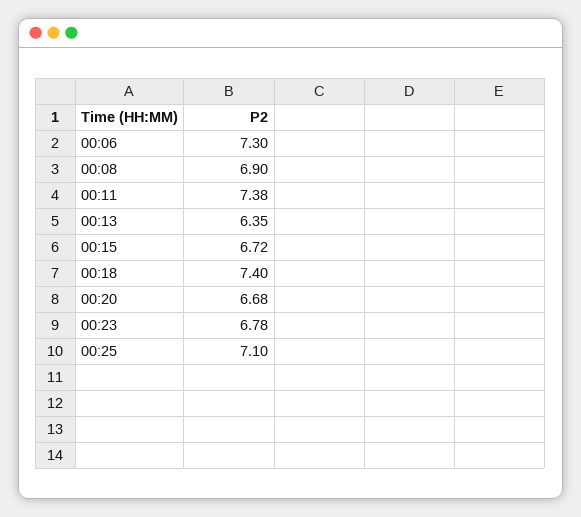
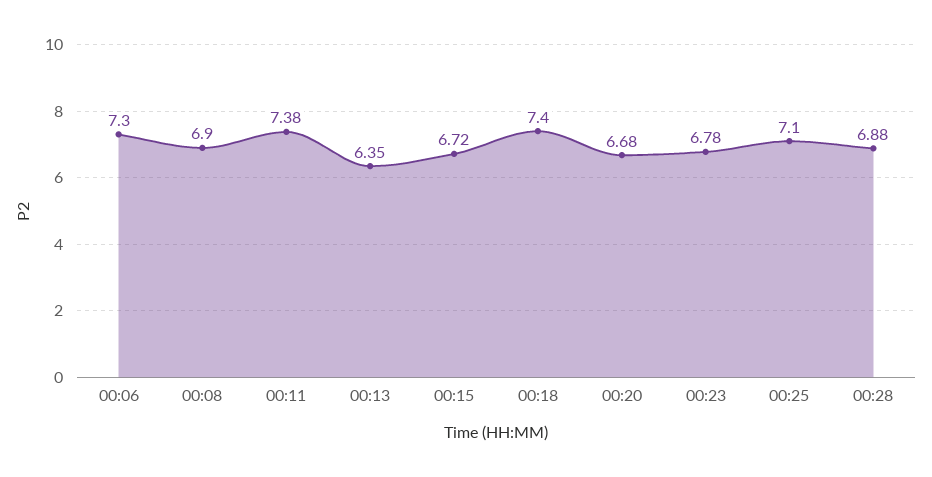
00:28: none -> 6.88

